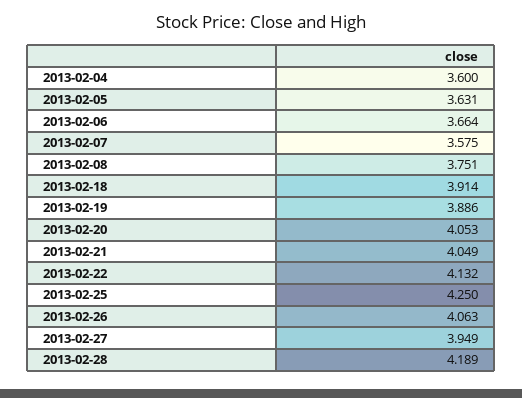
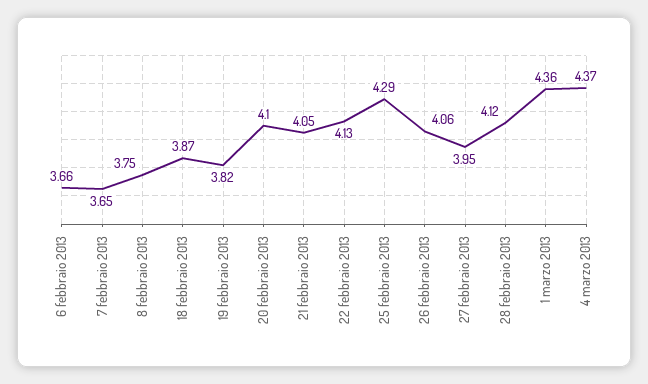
2013-02-04: 3.6 -> none
2013-02-05: 3.631 -> none
2013-02-07: 3.575 -> 3.65
2013-02-18: 3.914 -> 3.87
2013-02-19: 3.886 -> 3.82
2013-02-20: 4.053 -> 4.1
2013-02-25: 4.25 -> 4.29
2013-02-28: 4.189 -> 4.12
1 marzo 2013: none -> 4.36
4 marzo 2013: none -> 4.37

